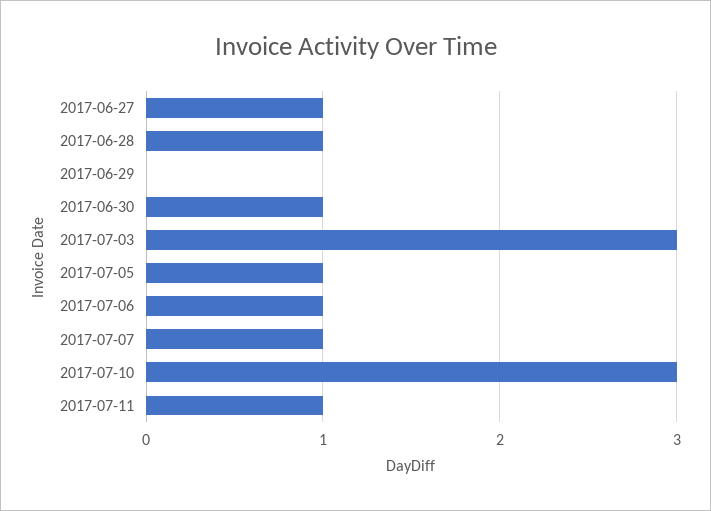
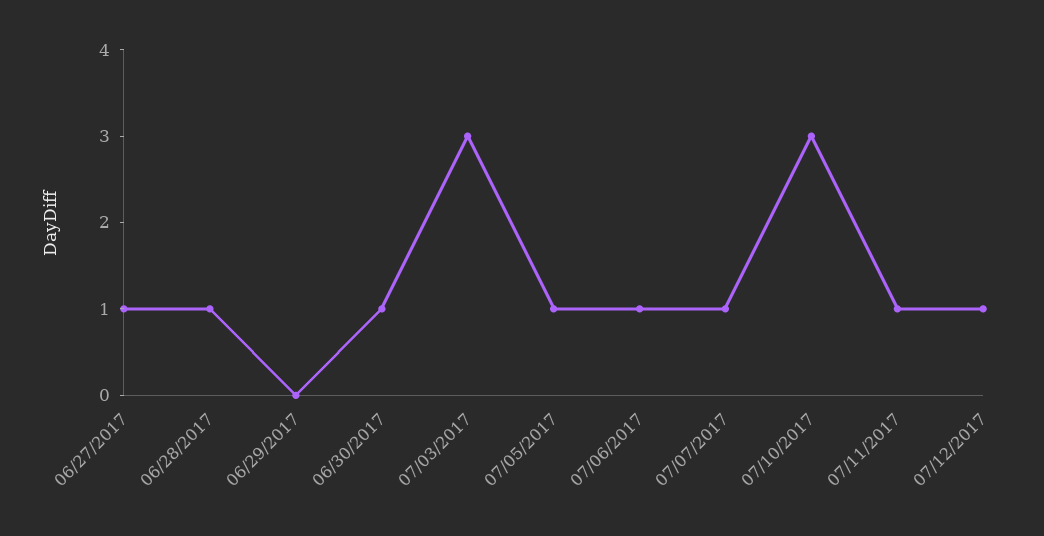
07/12/2017: none -> 1

